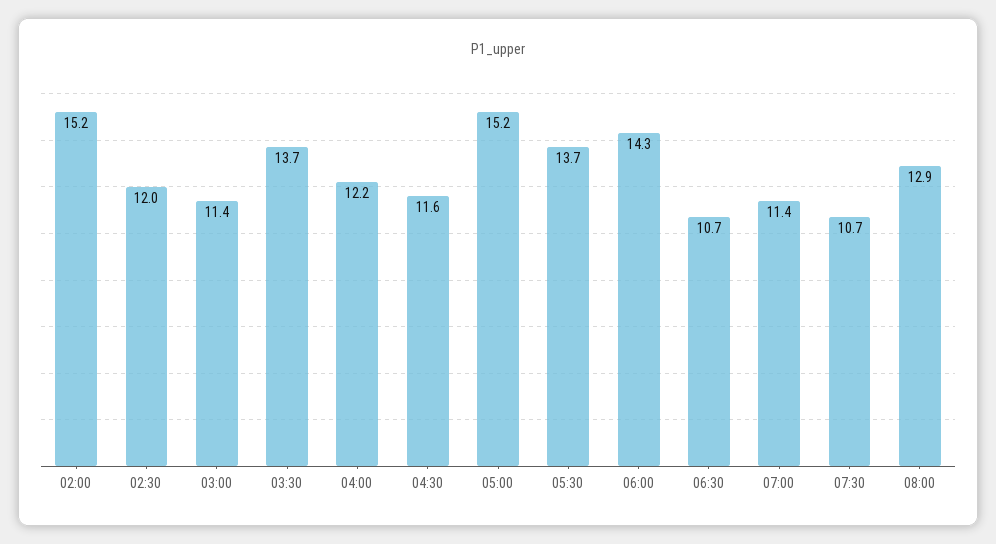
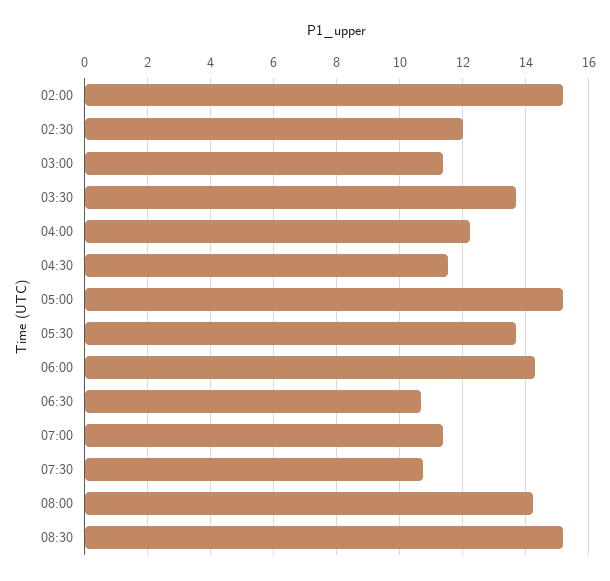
08:00: 12.9 -> 14.2
08:30: none -> 15.2

